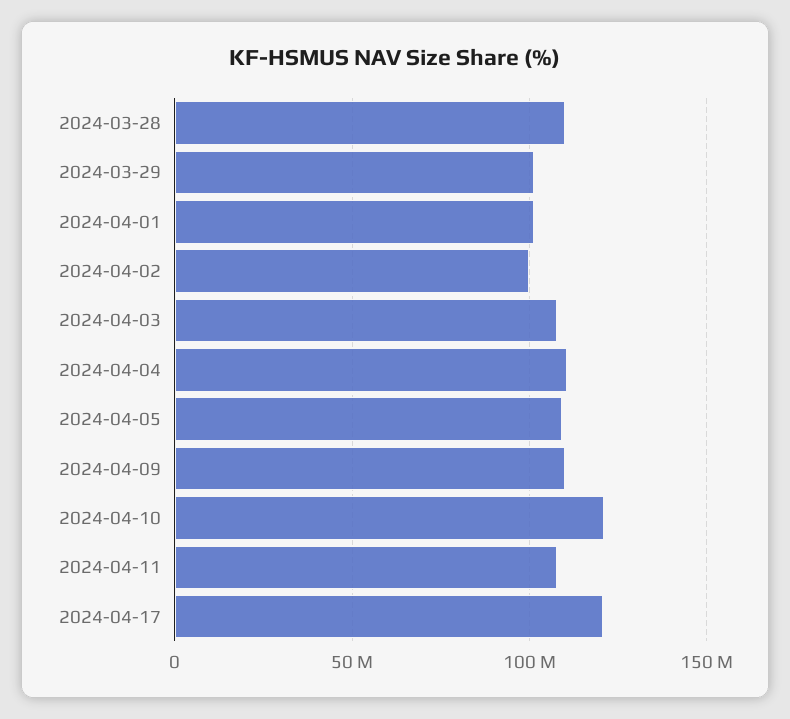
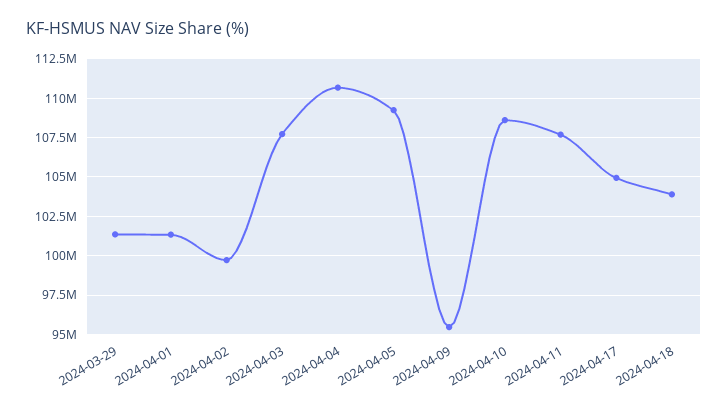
2024-03-28: 110000000 -> none
2024-04-09: 110000000 -> 95500000
2024-04-10: 120000000 -> 108500000
2024-04-17: 120000000 -> 105000000
2024-04-18: none -> 104000000

